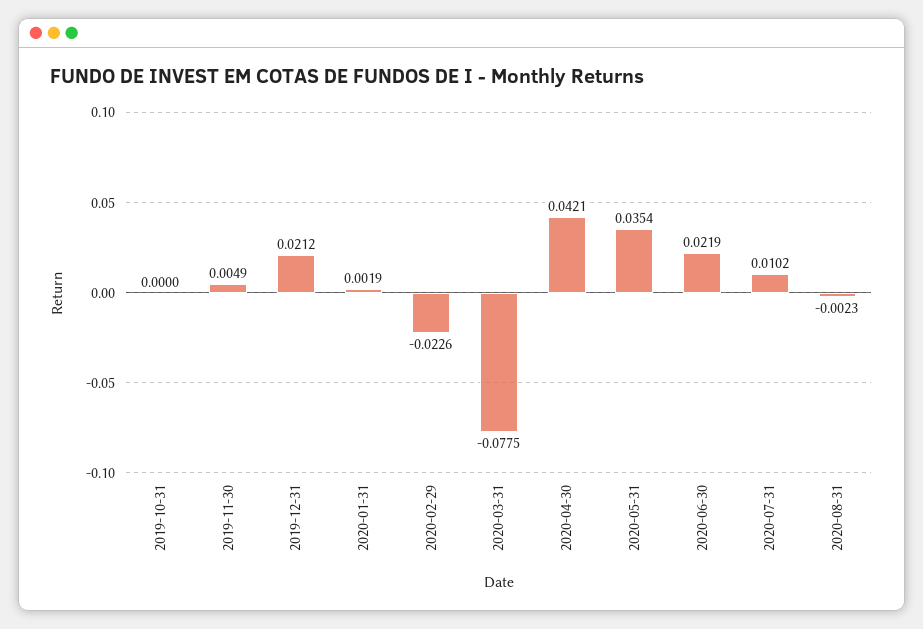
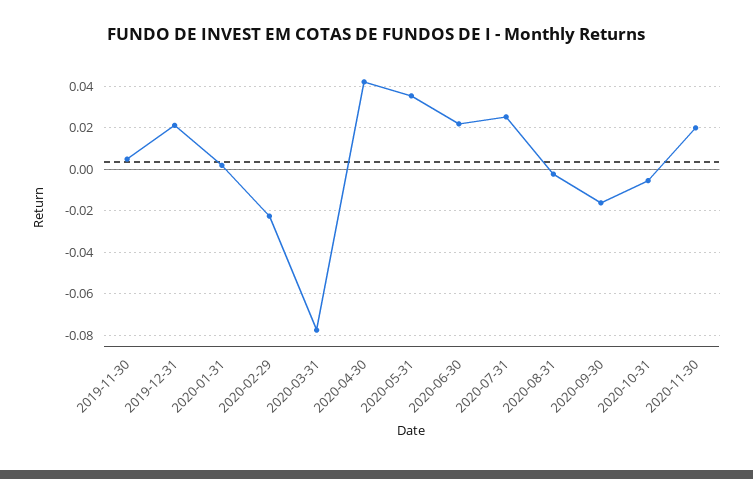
2019-10-31: 0 -> none
2020-07-31: 0.0102 -> 0.025
2020-09-30: none -> -0.015
2020-10-31: none -> -0.005
2020-11-30: none -> 0.02

